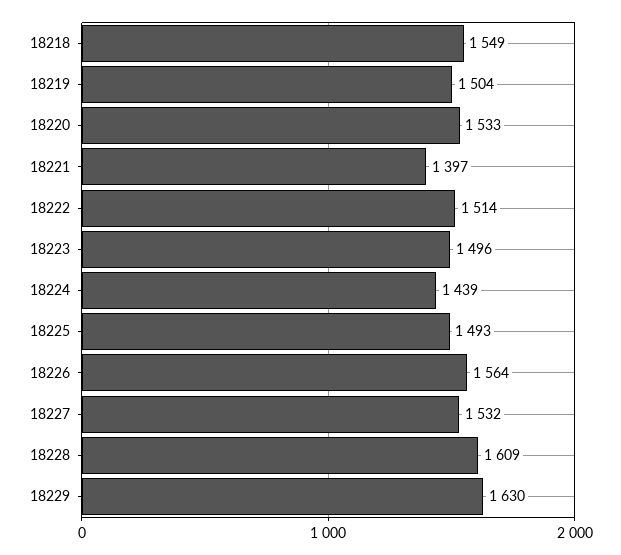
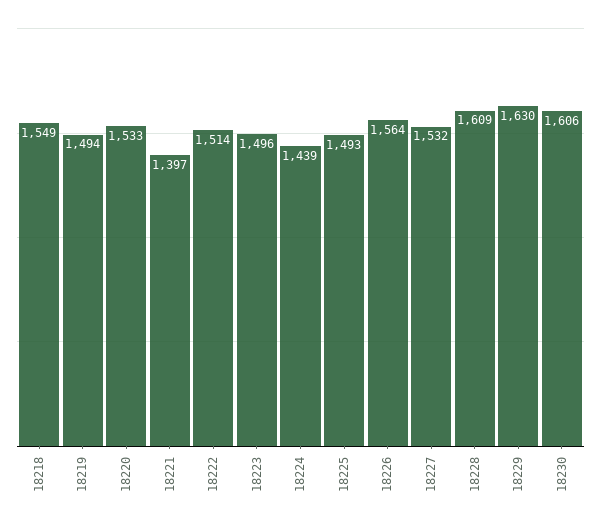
18219: 1504 -> 1494
18230: none -> 1606

